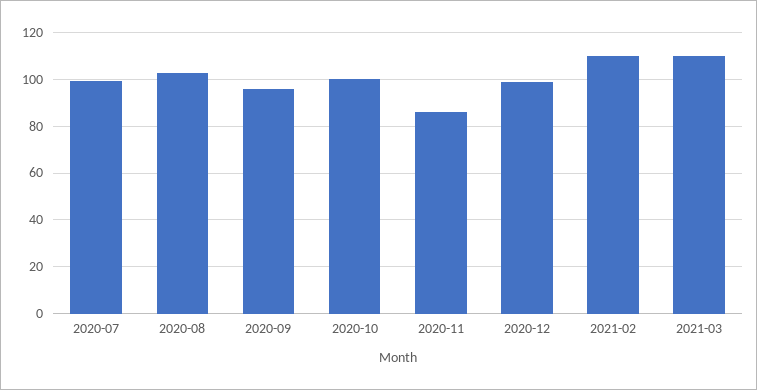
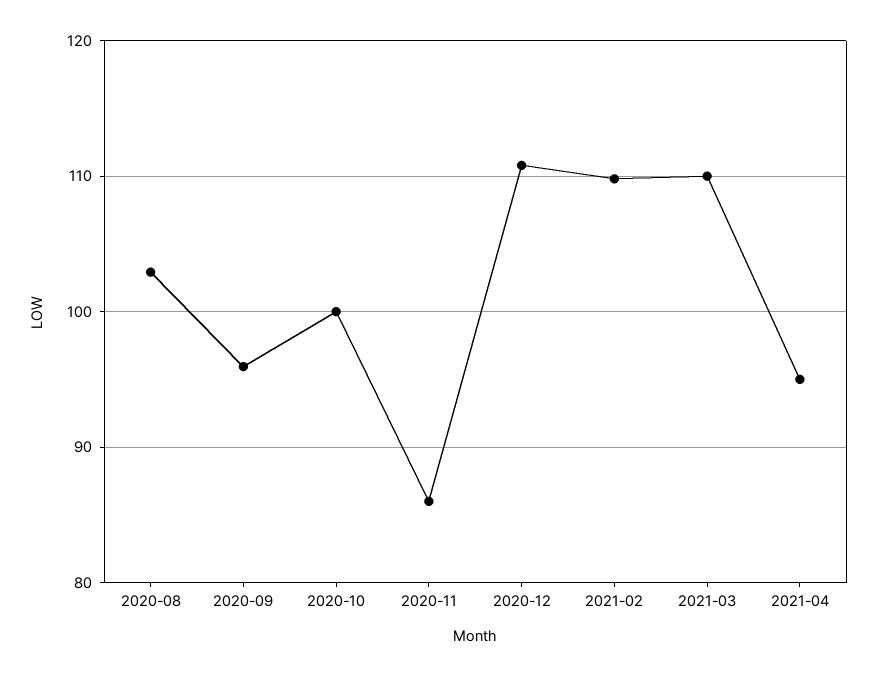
2020-07: 100 -> none
2020-12: 100 -> 111
2021-04: none -> 95

